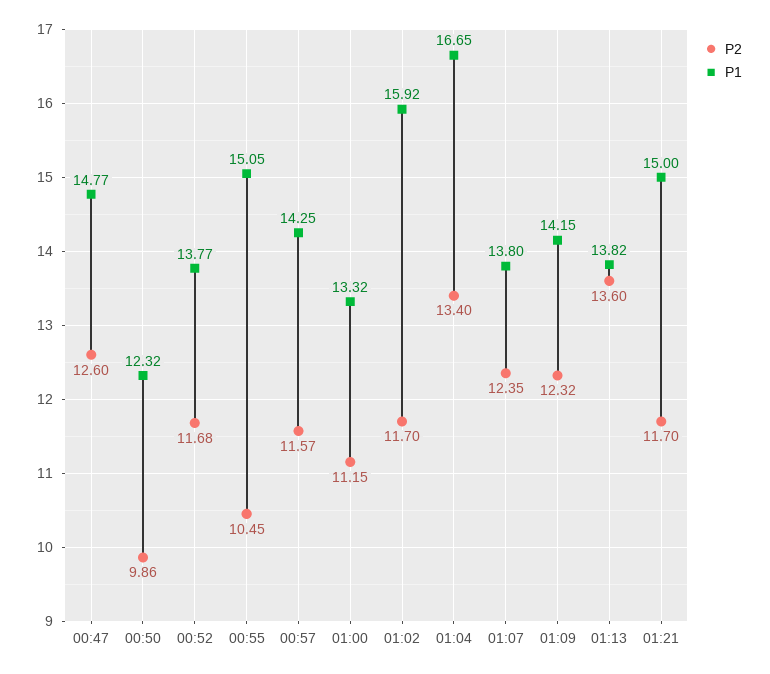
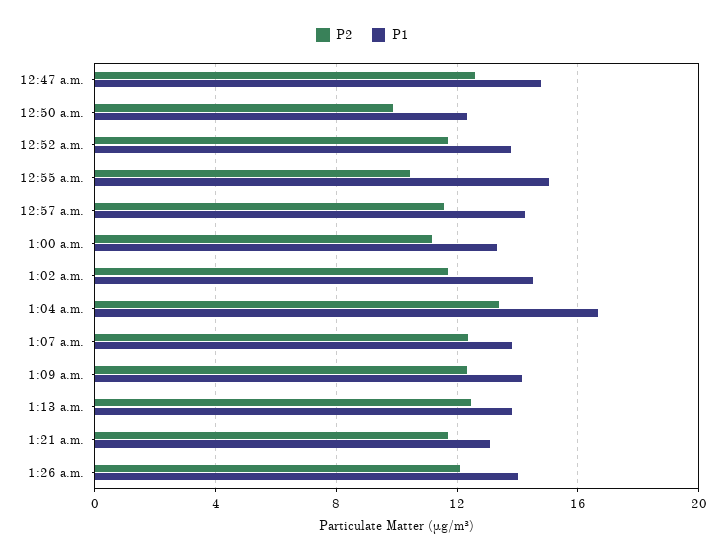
P1, 01:02: 15.92 -> 14.5
P2, 01:13: 13.6 -> 12.5
P1, 01:21: 15 -> 13
P2, 1:26 a.m.: none -> 12
P1, 1:26 a.m.: none -> 14

